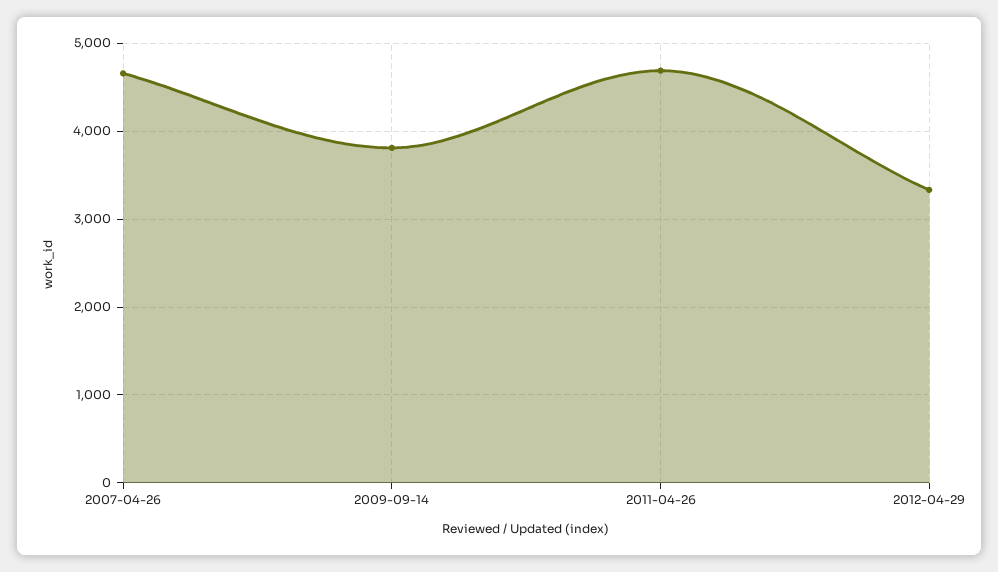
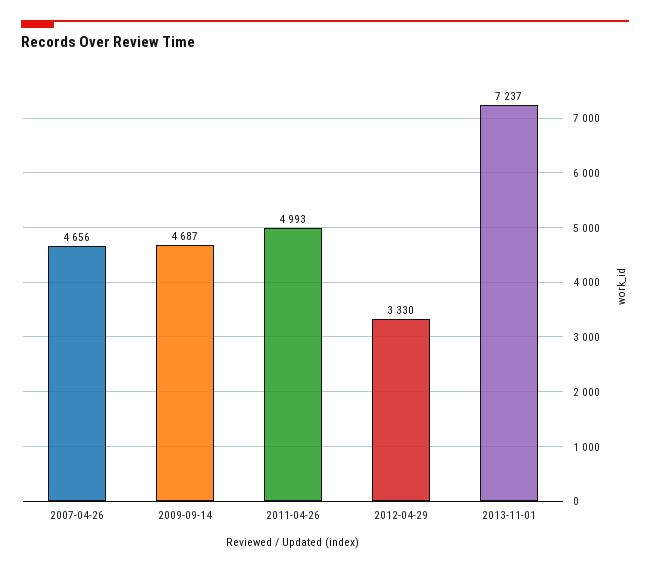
2009-09-14: 3800 -> 4687
2011-04-26: 4700 -> 4993
2013-11-01: none -> 7237

